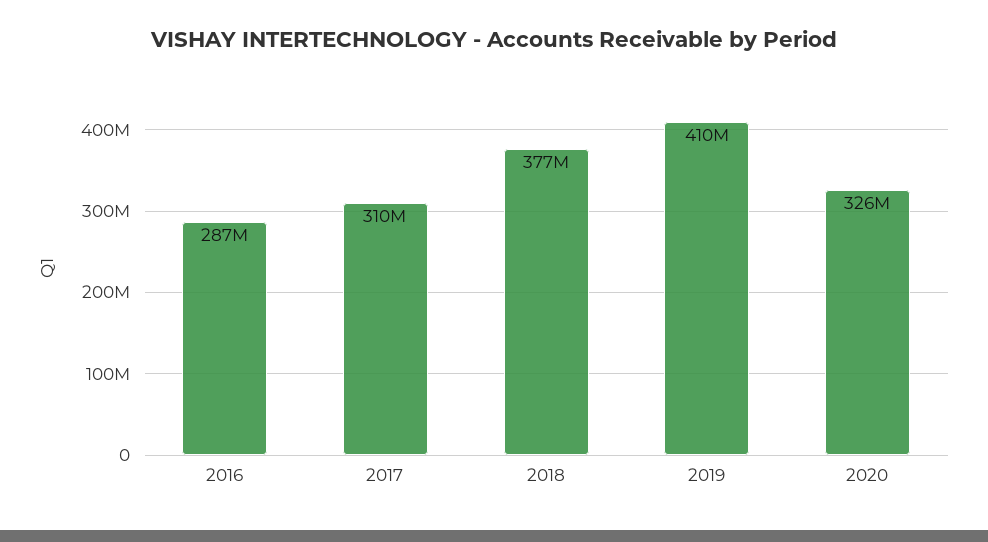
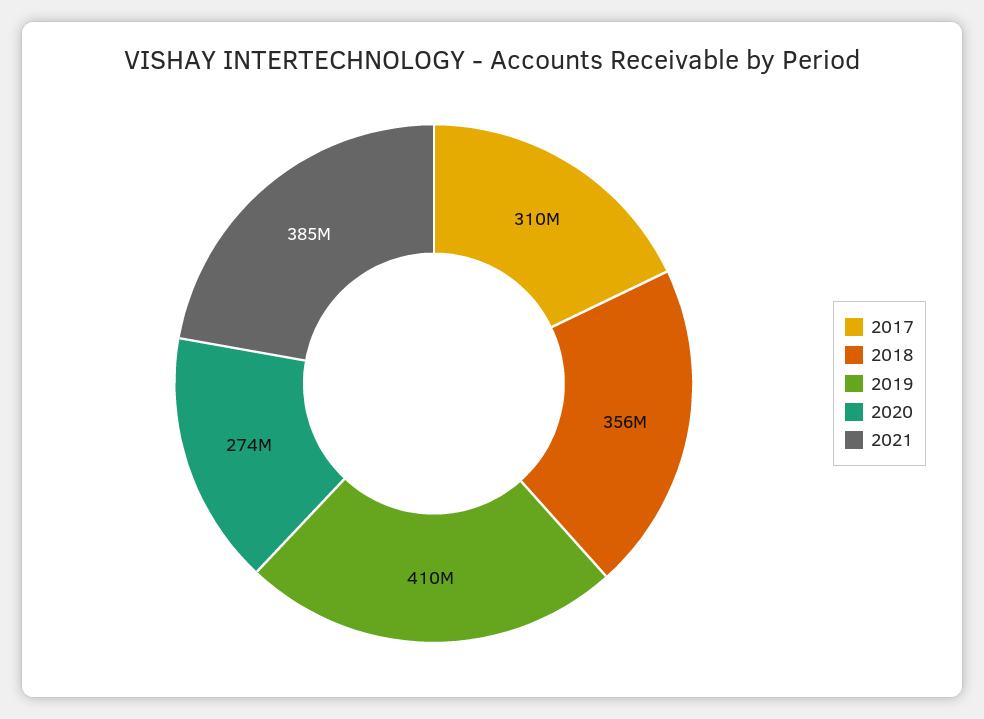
2016: 287000000 -> none
2018: 377000000 -> 356000000
2020: 326000000 -> 274000000
2021: none -> 385000000

